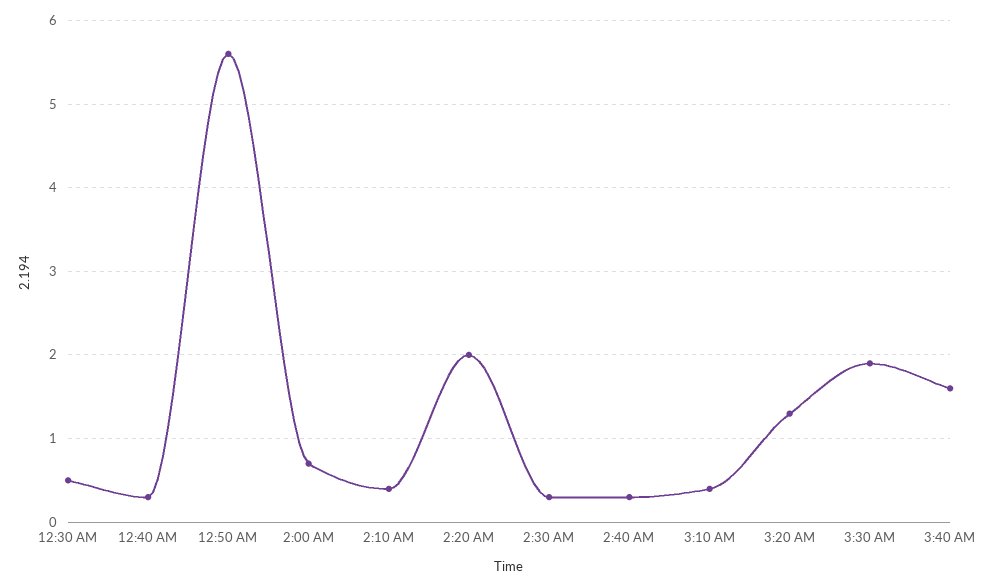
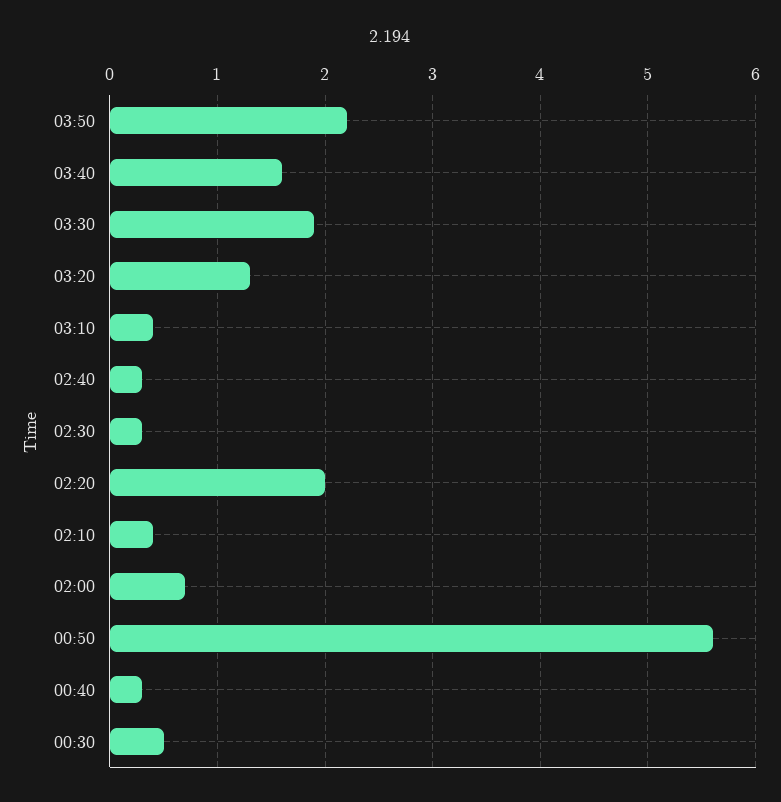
03:50: none -> 2.2

